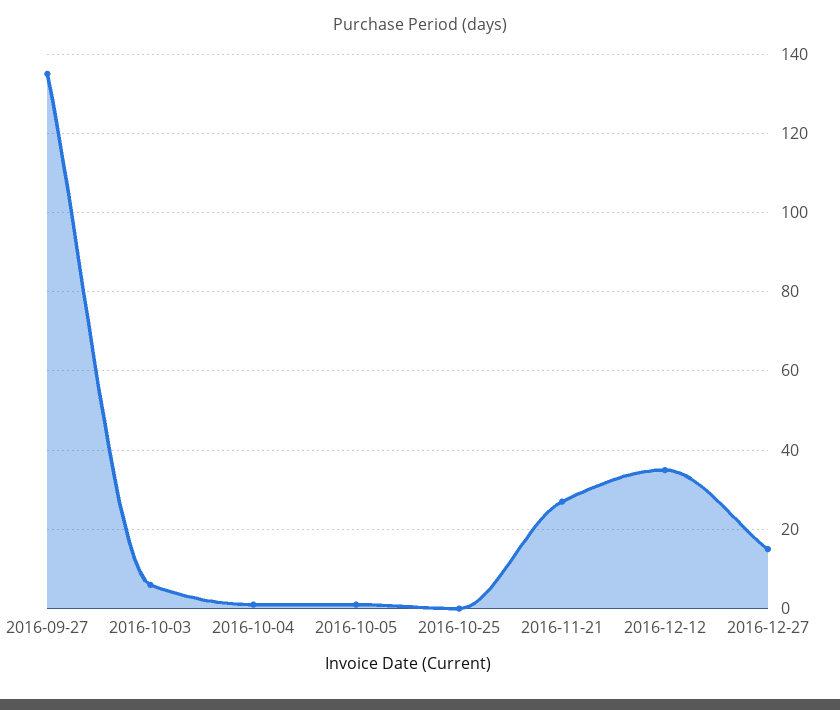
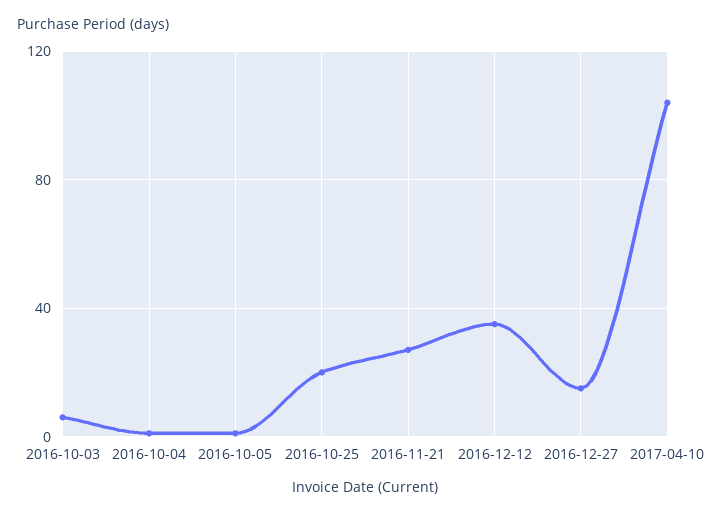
2016-09-27: 135 -> none
2016-10-25: 0 -> 20
2017-04-10: none -> 105

